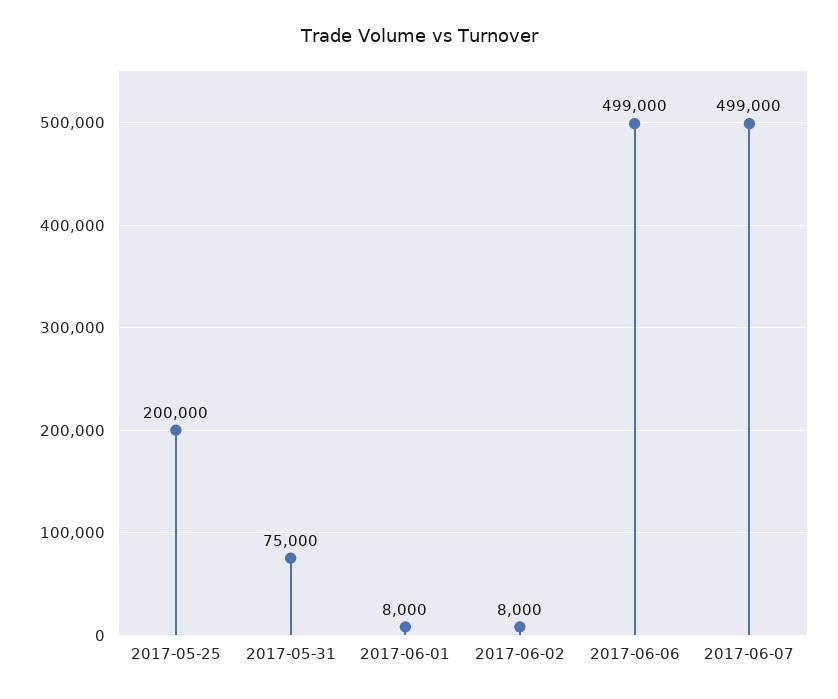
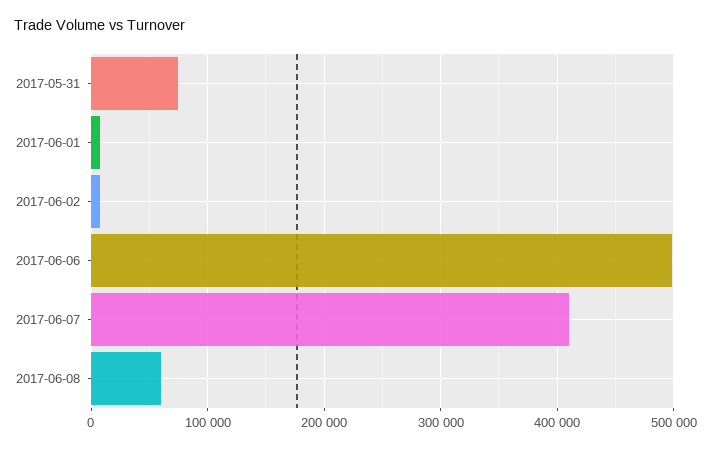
2017-05-25: 200000 -> none
2017-06-07: 499000 -> 410000
2017-06-08: none -> 60000

